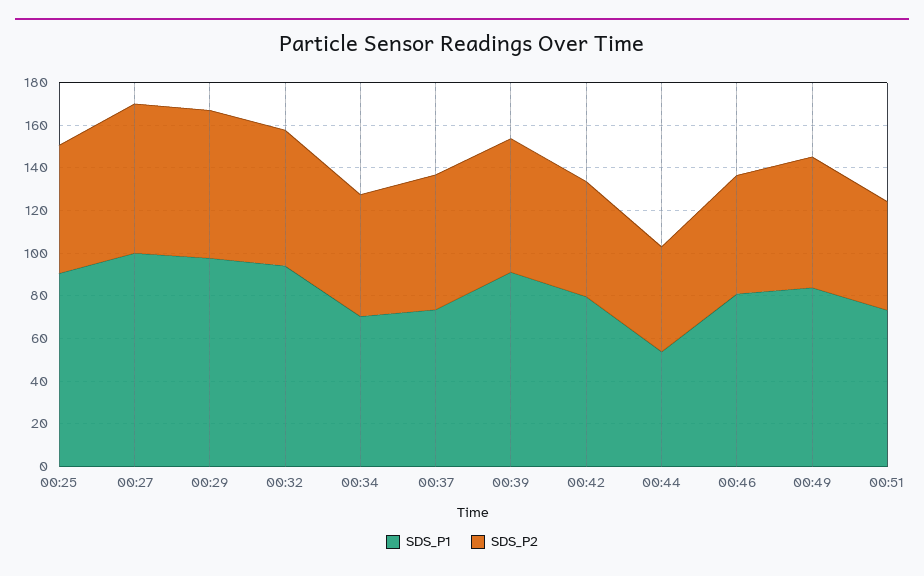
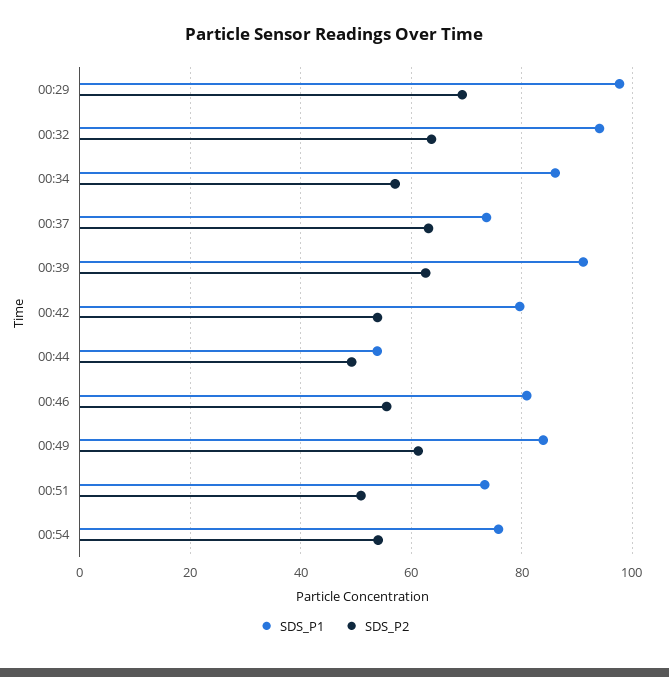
SDS_P1, 00:25: 90 -> none
SDS_P2, 00:25: 60 -> none
SDS_P1, 00:27: 100 -> none
SDS_P2, 00:27: 70 -> none
SDS_P1, 00:34: 70 -> 86
SDS_P1, 00:54: none -> 76
SDS_P2, 00:54: none -> 54

